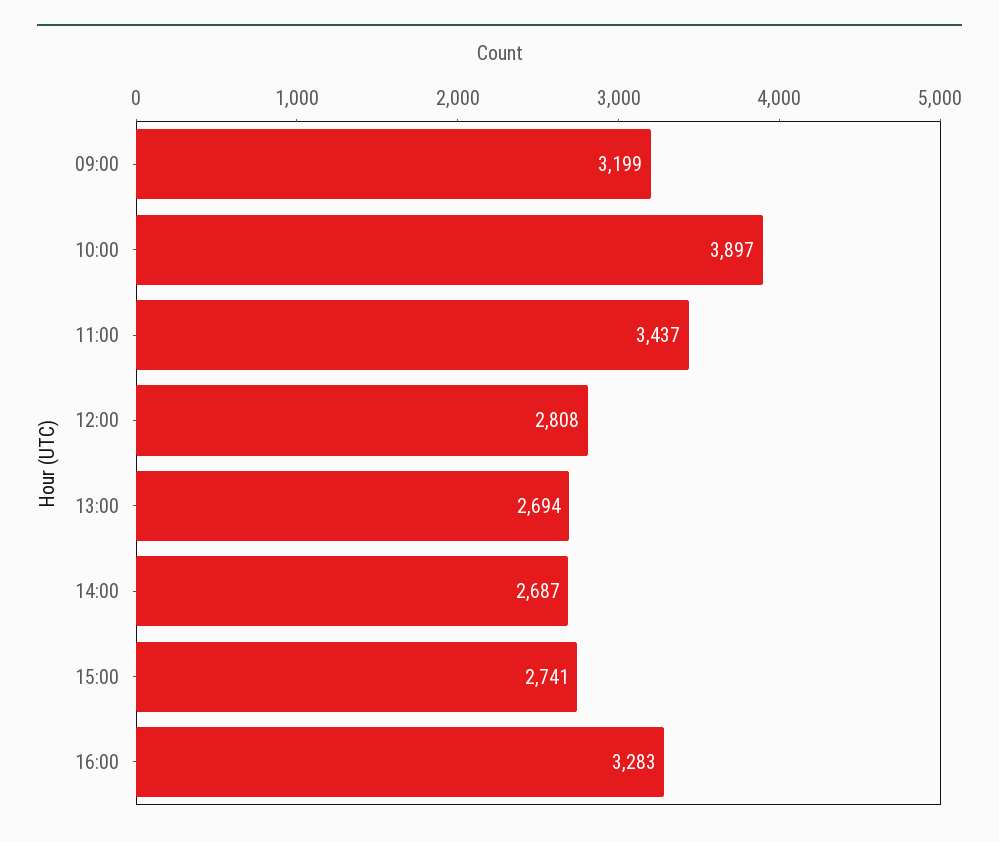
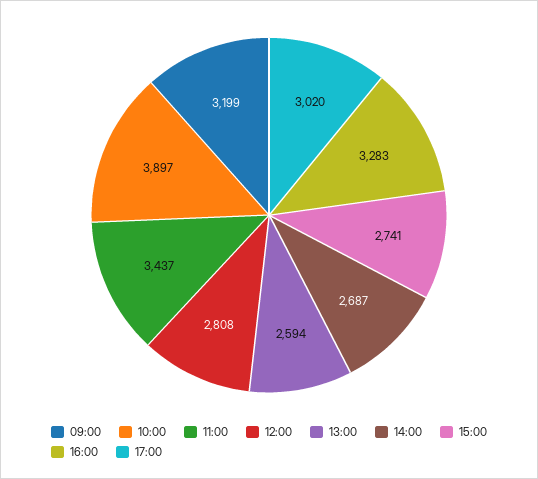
13:00: 2694 -> 2594
17:00: none -> 3020

